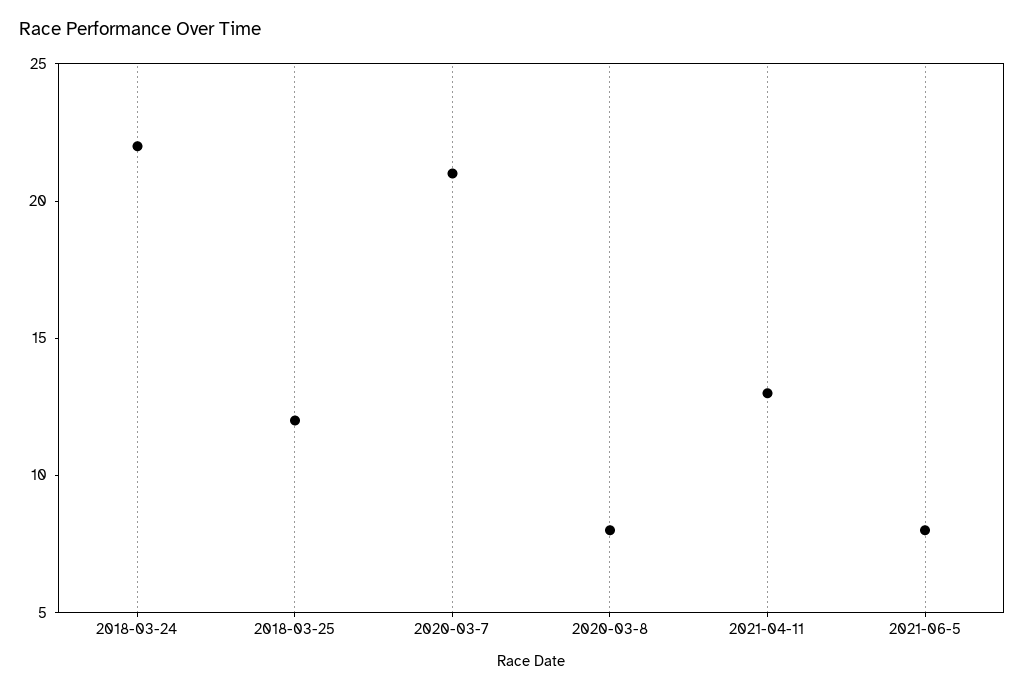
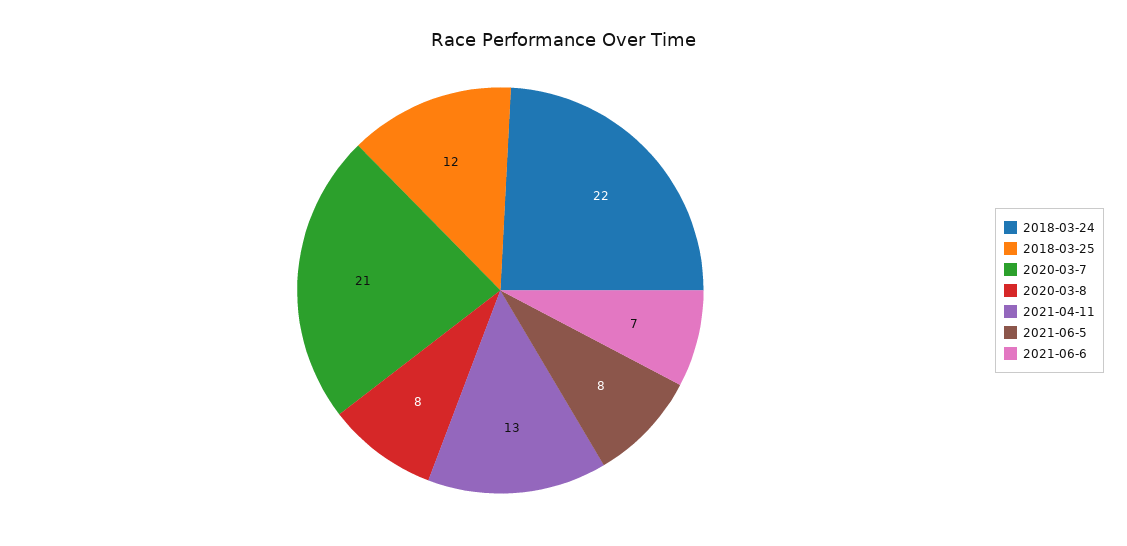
2021-06-6: none -> 7

